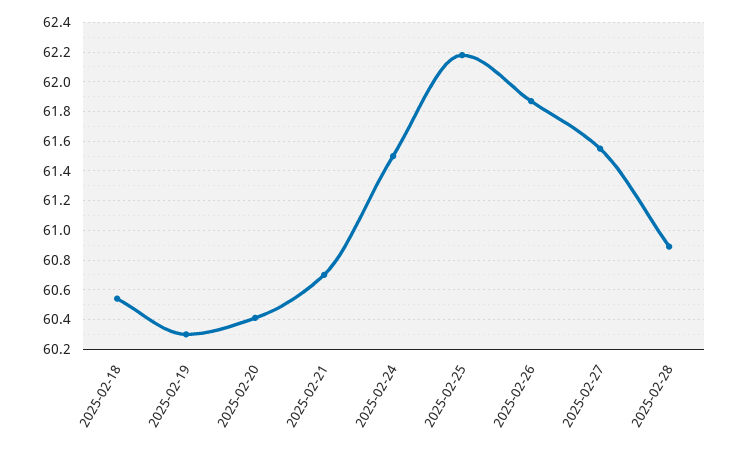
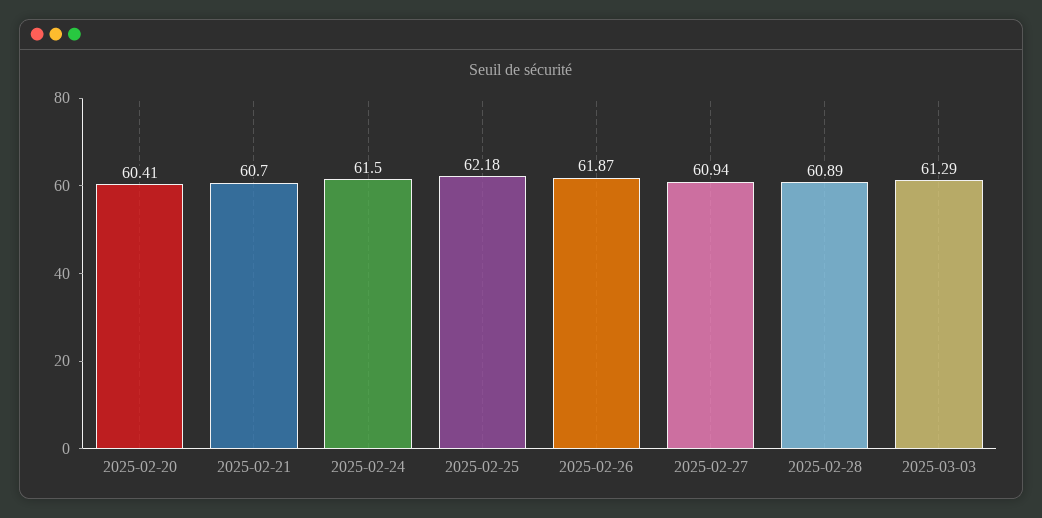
2025-02-18: 60.55 -> none
2025-02-19: 60.3 -> none
2025-02-27: 61.55 -> 60.94
2025-03-03: none -> 61.29

